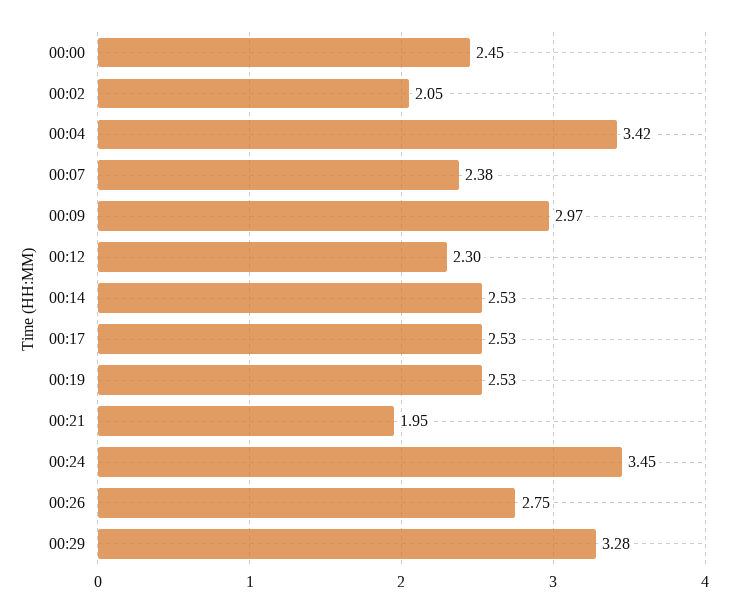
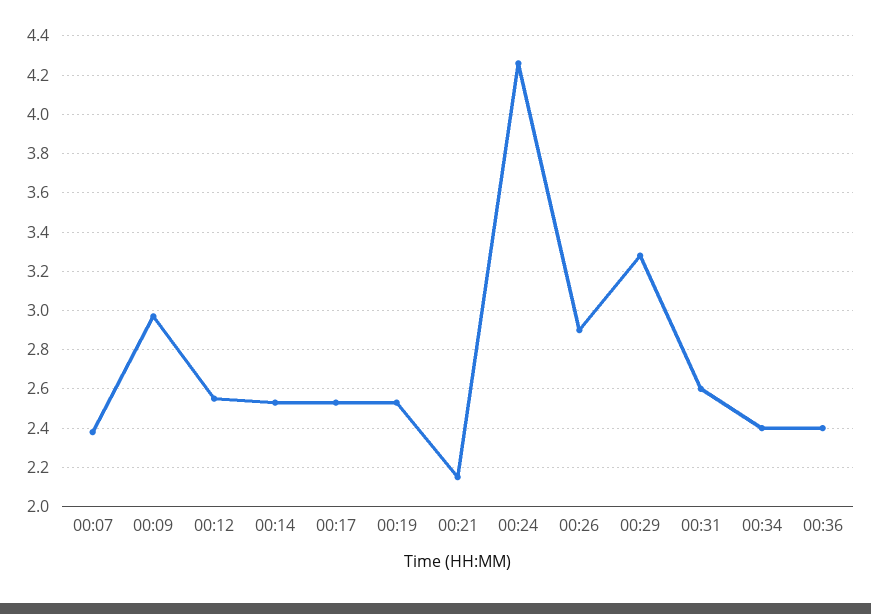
00:00: 2.45 -> none
00:02: 2.05 -> none
00:04: 3.42 -> none
00:12: 2.3 -> 2.55
00:21: 1.95 -> 2.15
00:24: 3.45 -> 4.25
00:26: 2.75 -> 2.9
00:31: none -> 2.6
00:34: none -> 2.4
00:36: none -> 2.4

